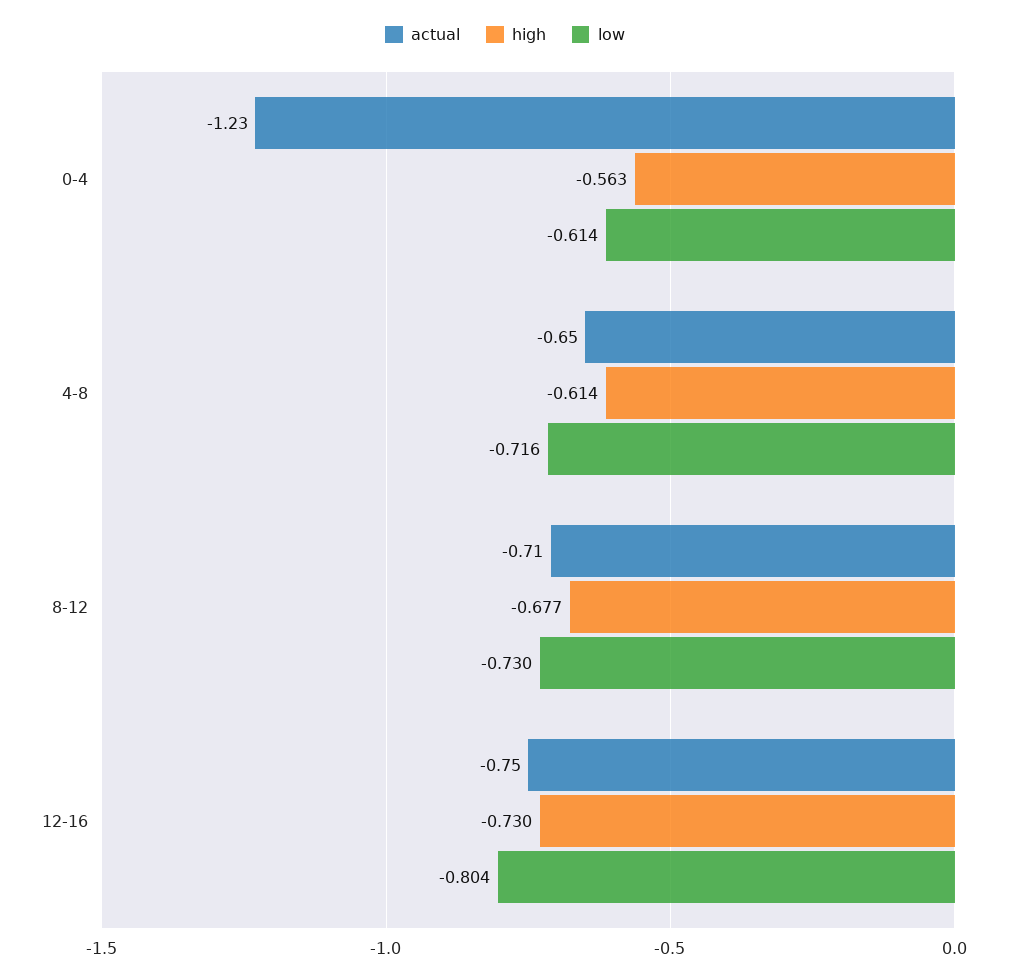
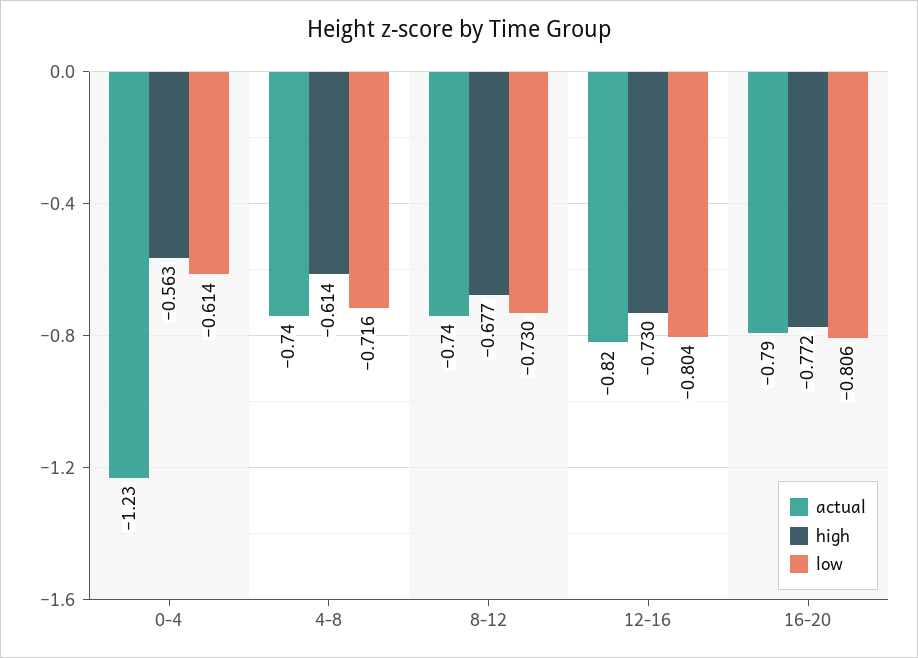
actual, 4-8: -0.65 -> -0.74
actual, 8-12: -0.71 -> -0.74
actual, 12-16: -0.75 -> -0.82
actual, 16-20: none -> -0.79
high, 16-20: none -> -0.772
low, 16-20: none -> -0.806

